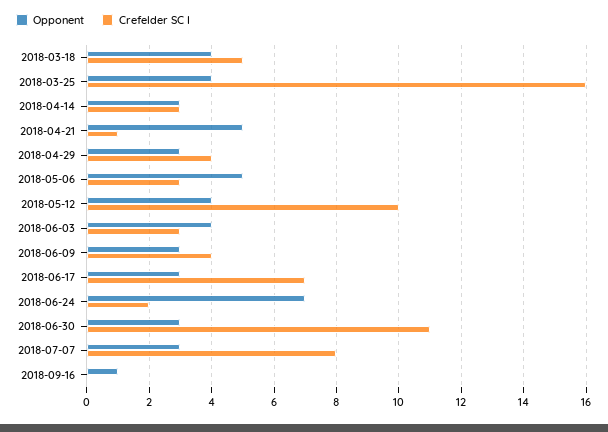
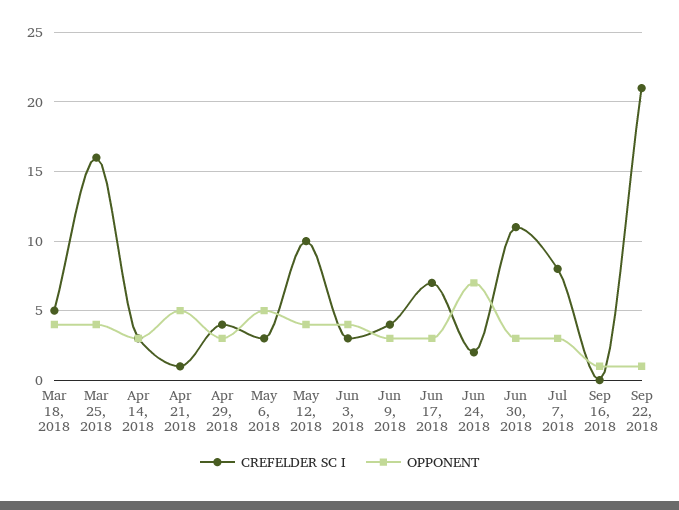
Crefelder SC I, Sep 22, 2018: none -> 21
Opponent, Sep 22, 2018: none -> 1

